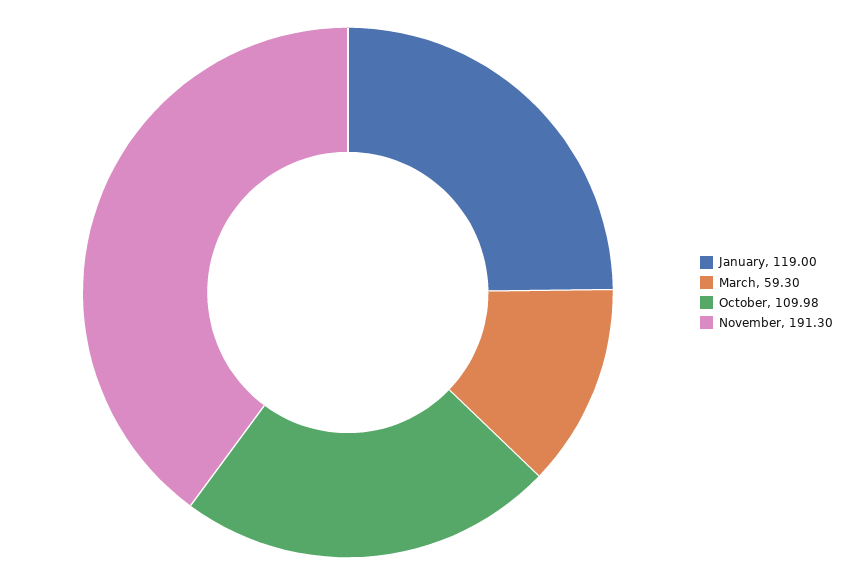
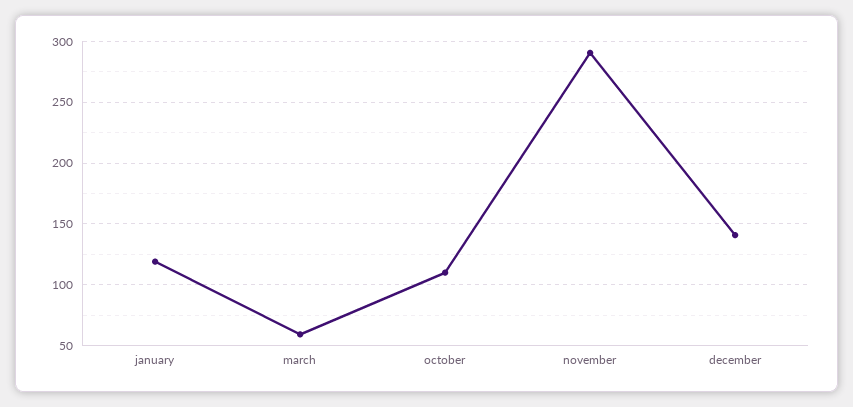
November: 191.3 -> 290
december: none -> 140

